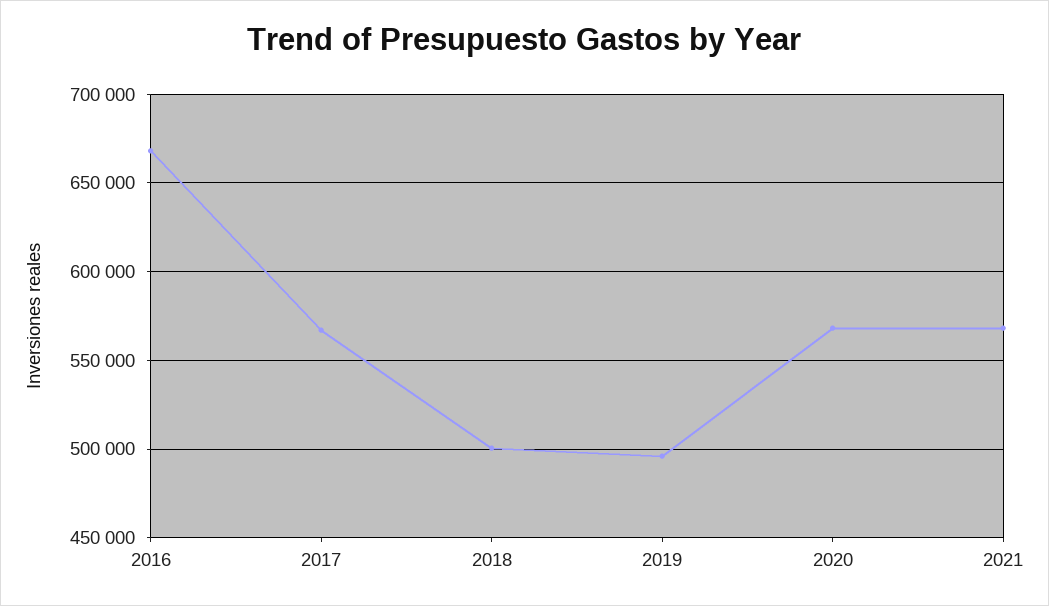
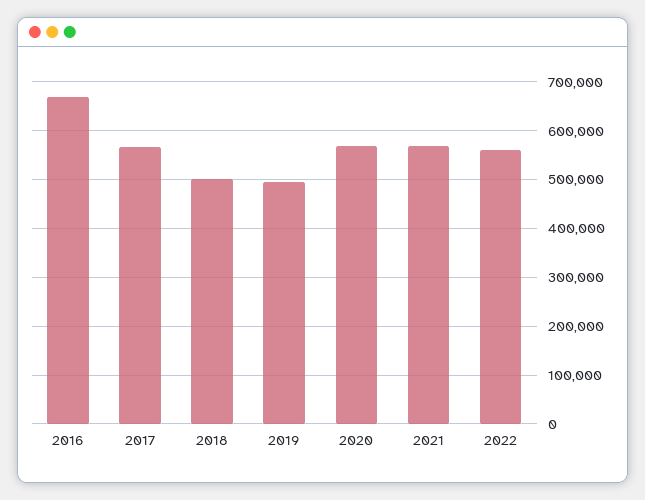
2022: none -> 560000

